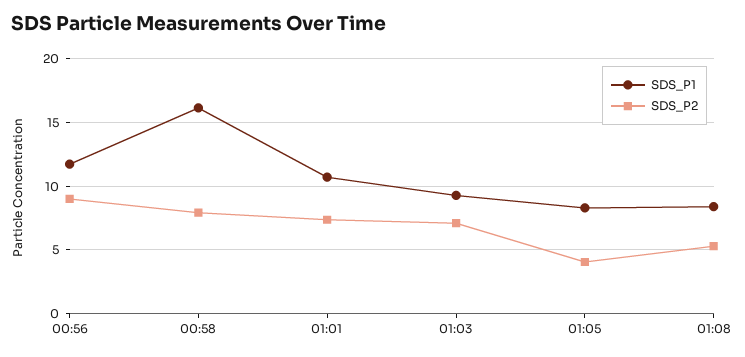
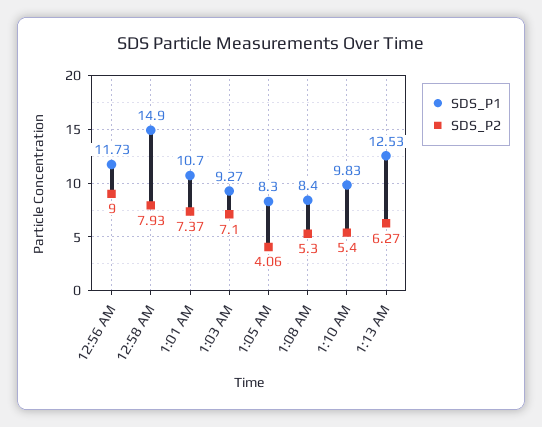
SDS_P1, 00:58: 16 -> 14.9
SDS_P1, 1:10 AM: none -> 9.83
SDS_P2, 1:10 AM: none -> 5.4
SDS_P1, 1:13 AM: none -> 12.53
SDS_P2, 1:13 AM: none -> 6.27

